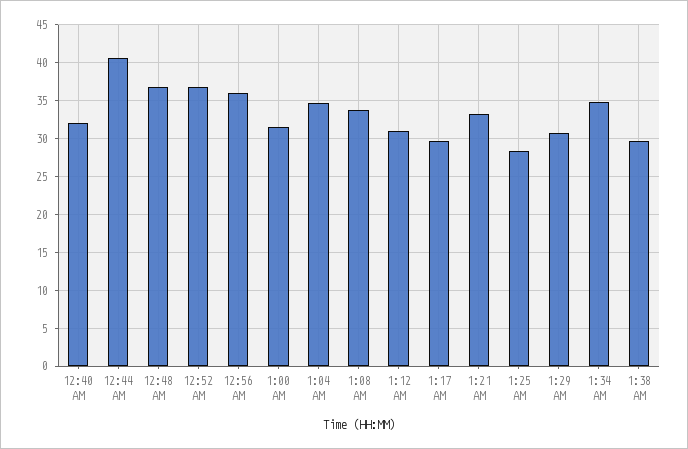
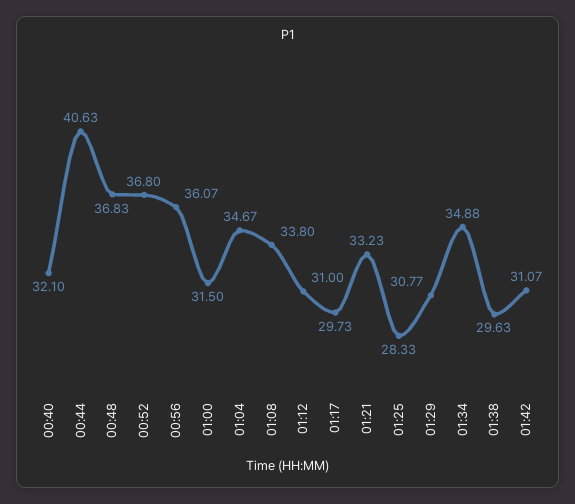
01:42: none -> 31.07

